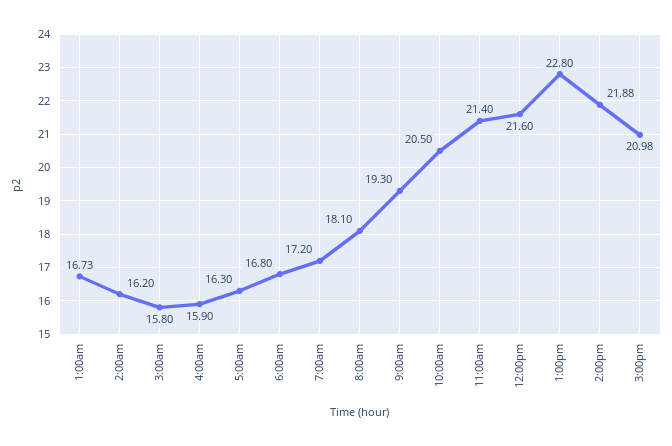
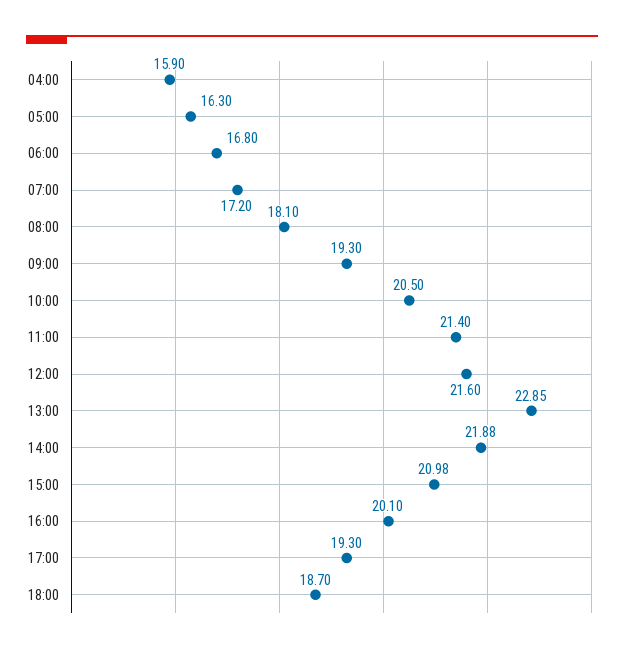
1:00am: 16.73 -> none
2:00am: 16.2 -> none
3:00am: 15.8 -> none
1:00pm: 22.8 -> 22.85
16:00: none -> 20.1
17:00: none -> 19.3
18:00: none -> 18.7

